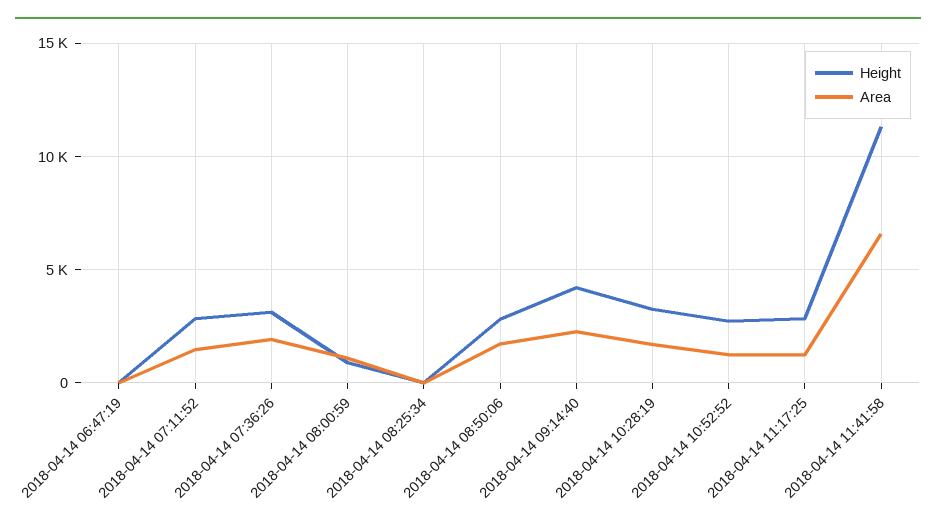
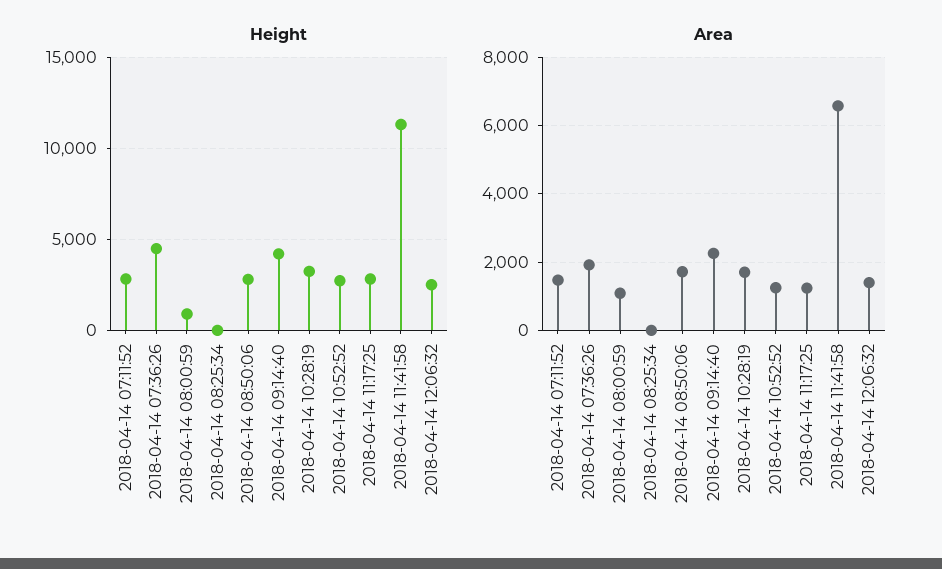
Height, 2018-04-14 06:47:19: 0 -> none
Area, 2018-04-14 06:47:19: 0 -> none
Height, 2018-04-14 07:36:26: 3000 -> 4500
Height, 2018-04-14 12:06:32: none -> 2500
Area, 2018-04-14 12:06:32: none -> 1400

